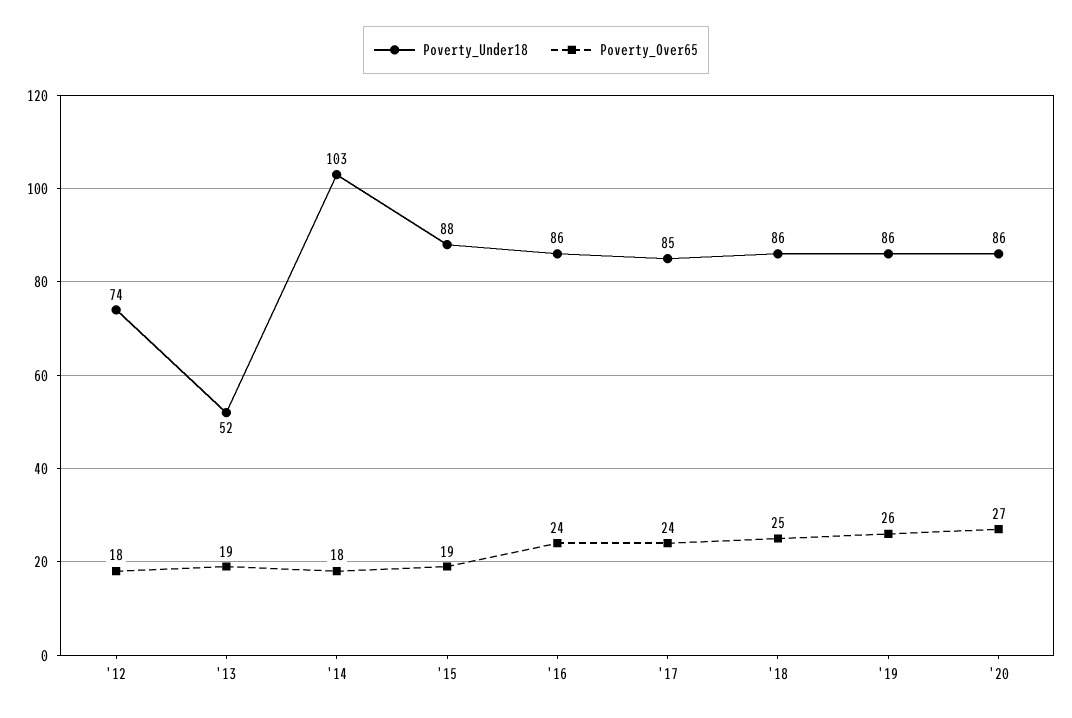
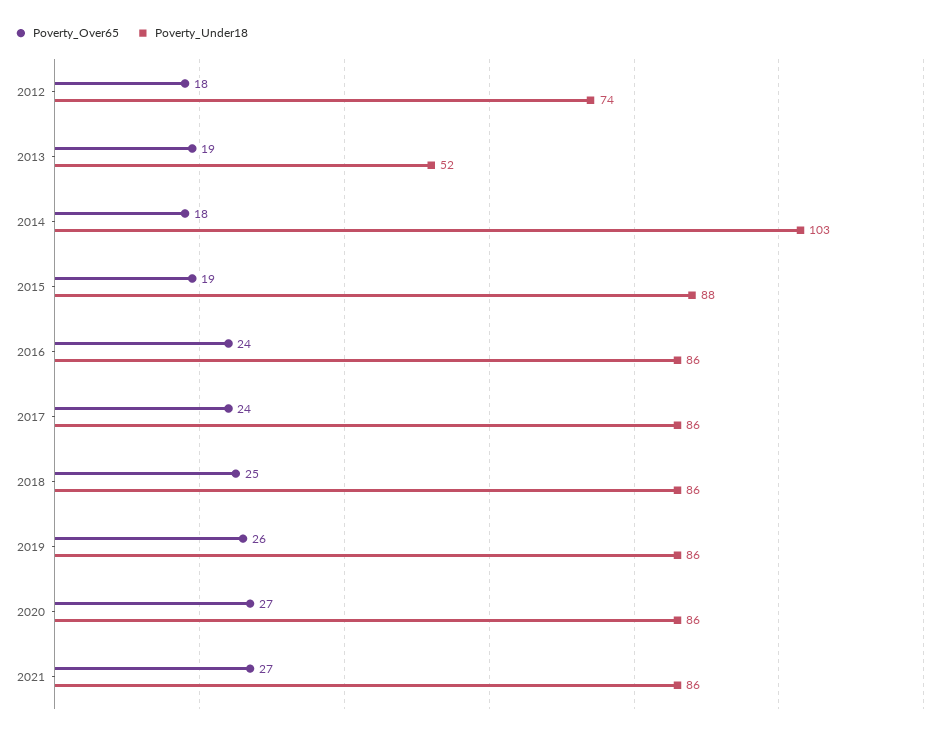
Poverty_Under18, '17: 85 -> 86
Poverty_Over65, 2021: none -> 27
Poverty_Under18, 2021: none -> 86

